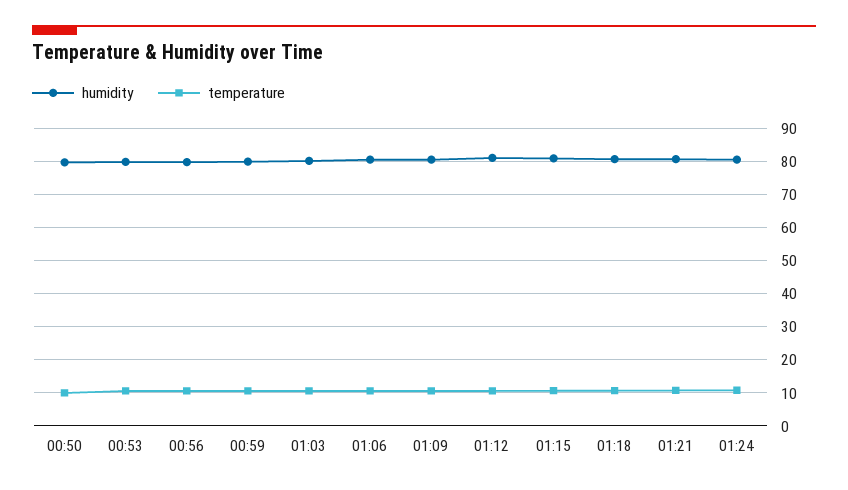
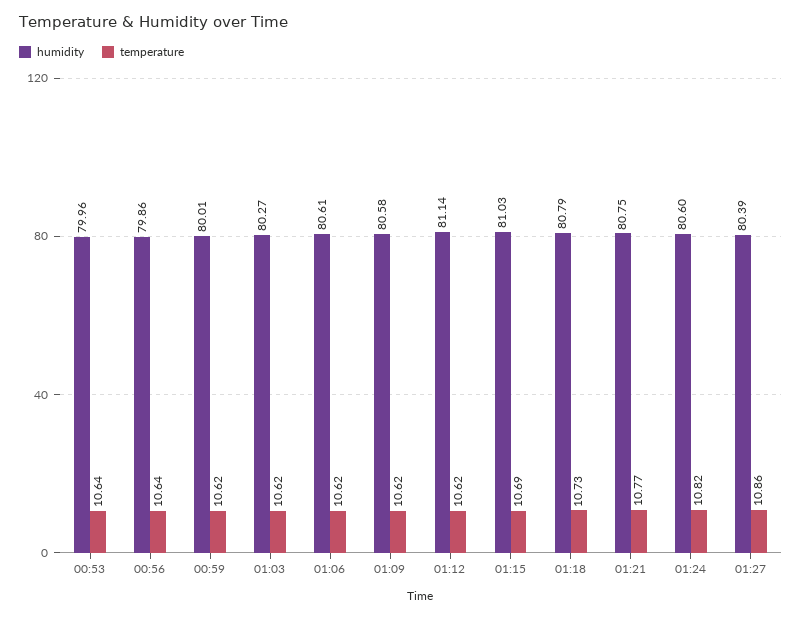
humidity, 00:50: 80 -> none
temperature, 00:50: 10 -> none
humidity, 01:27: none -> 80.39
temperature, 01:27: none -> 10.86

